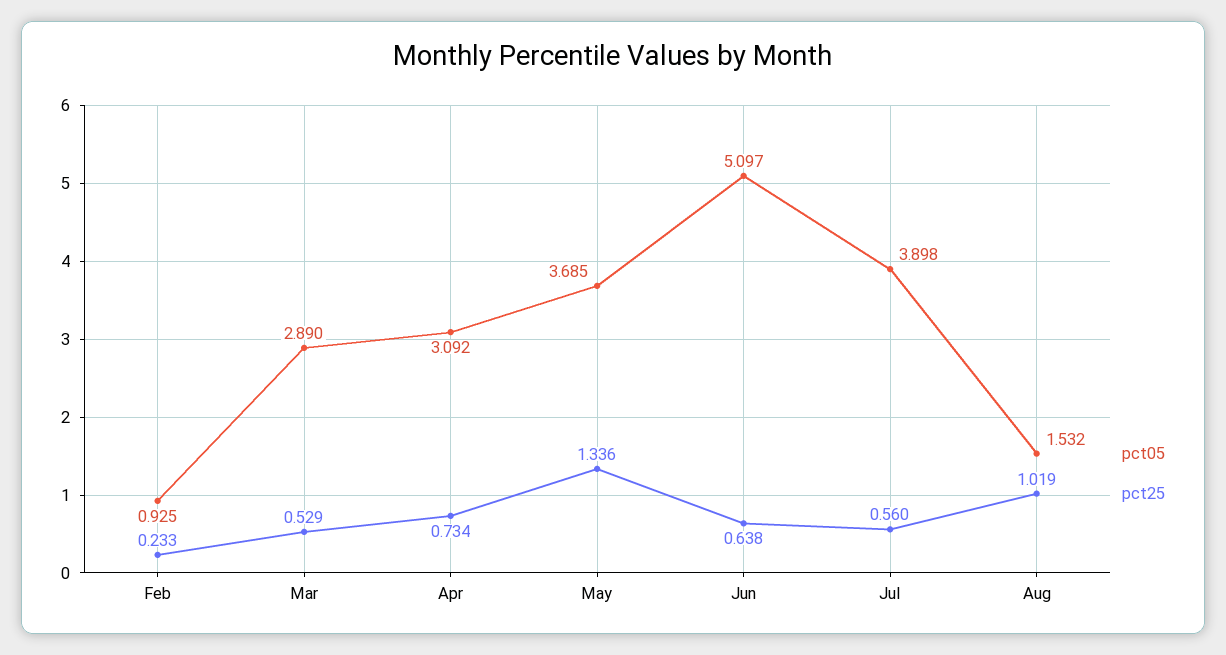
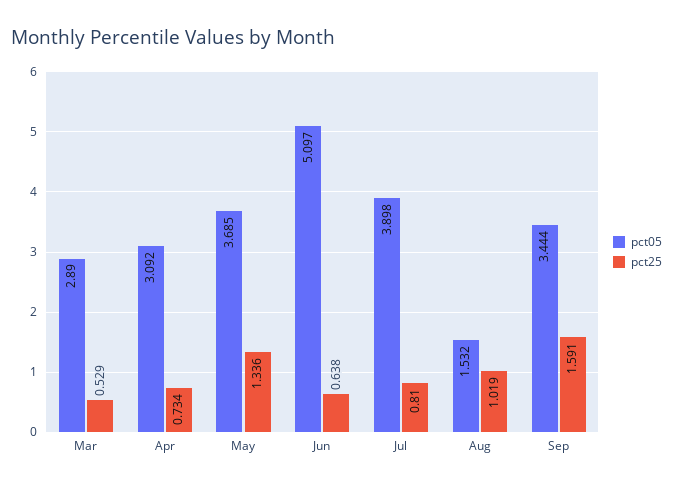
pct05, Feb: 0.925 -> none
pct25, Feb: 0.233 -> none
pct25, Jul: 0.56 -> 0.81
pct05, Sep: none -> 3.444
pct25, Sep: none -> 1.591

